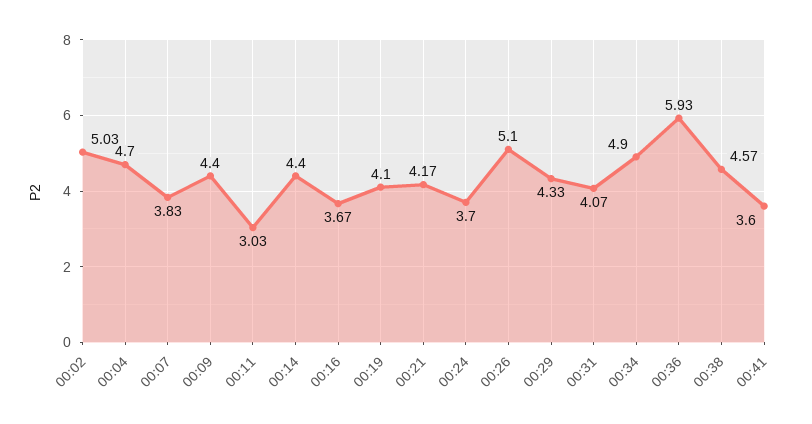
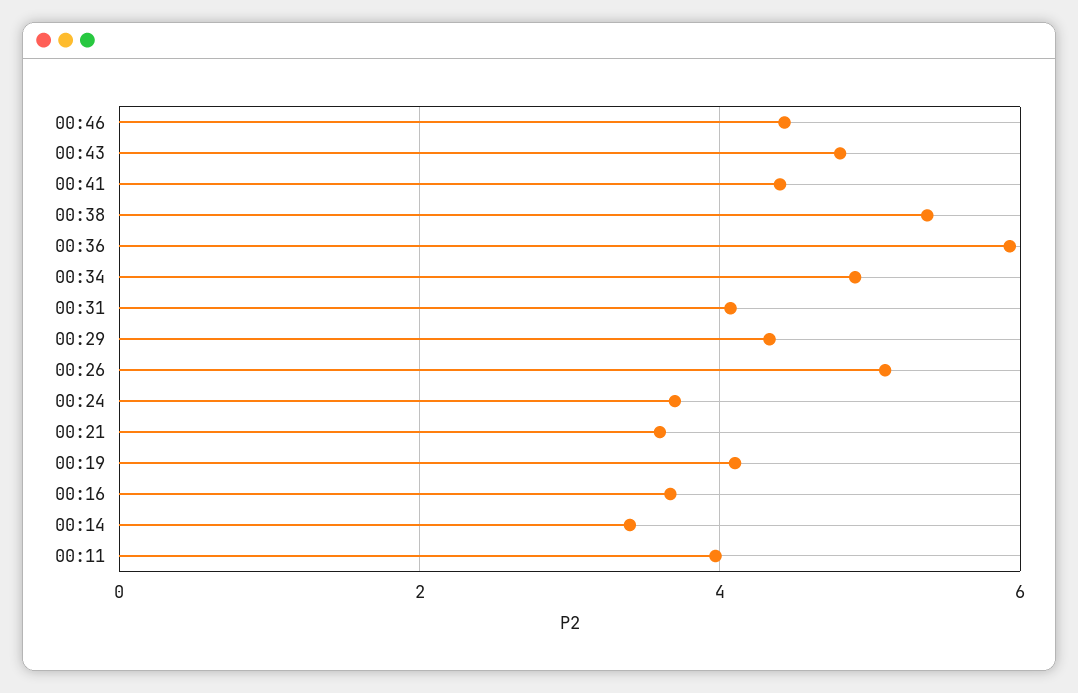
00:02: 5.03 -> none
00:04: 4.7 -> none
00:07: 3.83 -> none
00:09: 4.4 -> none
00:11: 3.03 -> 4
00:14: 4.4 -> 3.4
00:21: 4.17 -> 3.6
00:38: 4.57 -> 5.4
00:41: 3.6 -> 4.4
00:46: none -> 4.4
00:43: none -> 4.8

